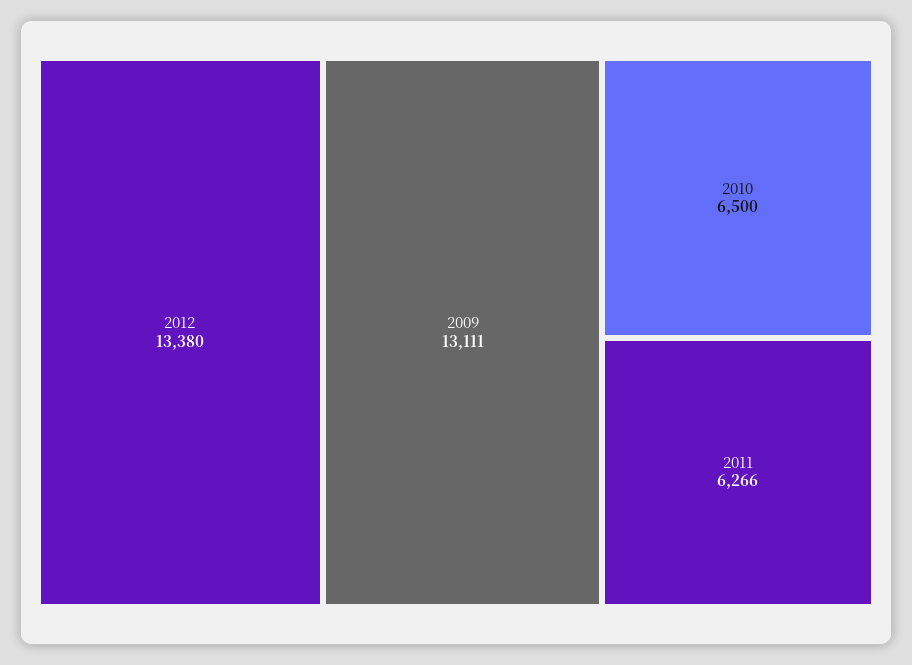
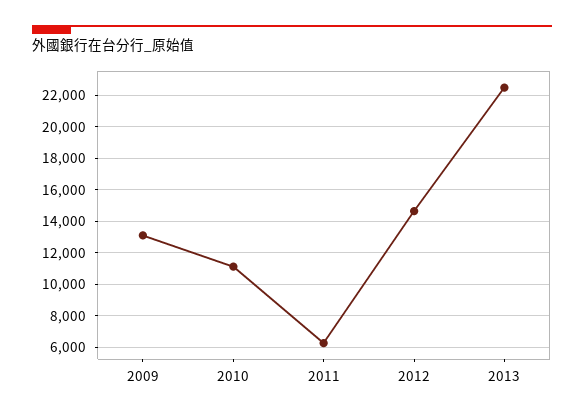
2012: 13380 -> 14500
2010: 6500 -> 11000
2013: none -> 22500

